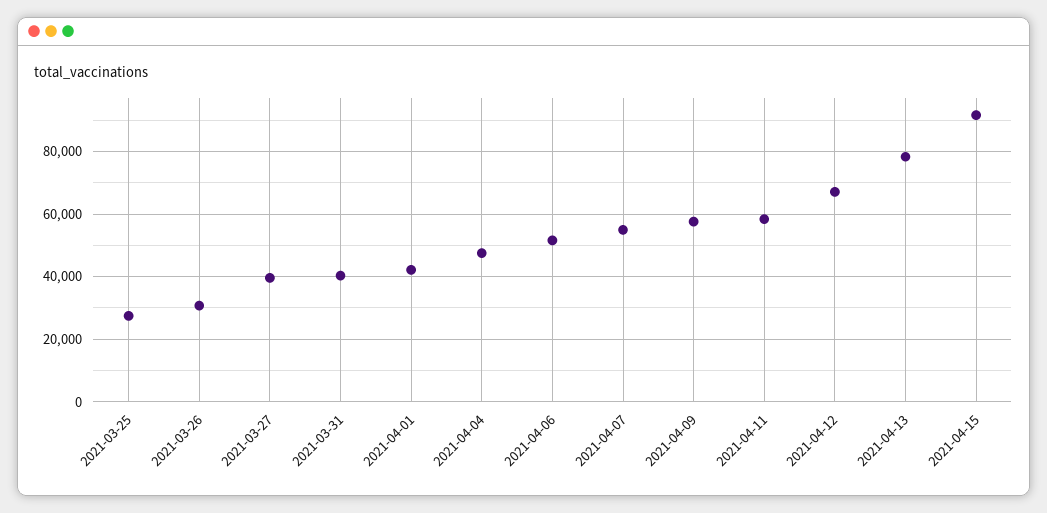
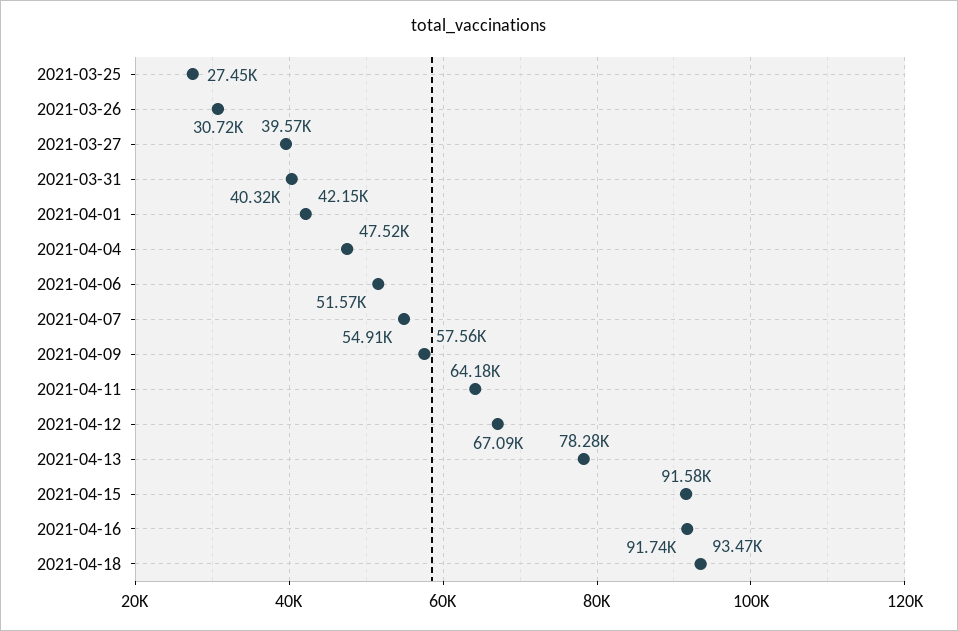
2021-04-11: 58000 -> 64180
2021-04-16: none -> 91740
2021-04-18: none -> 93470

